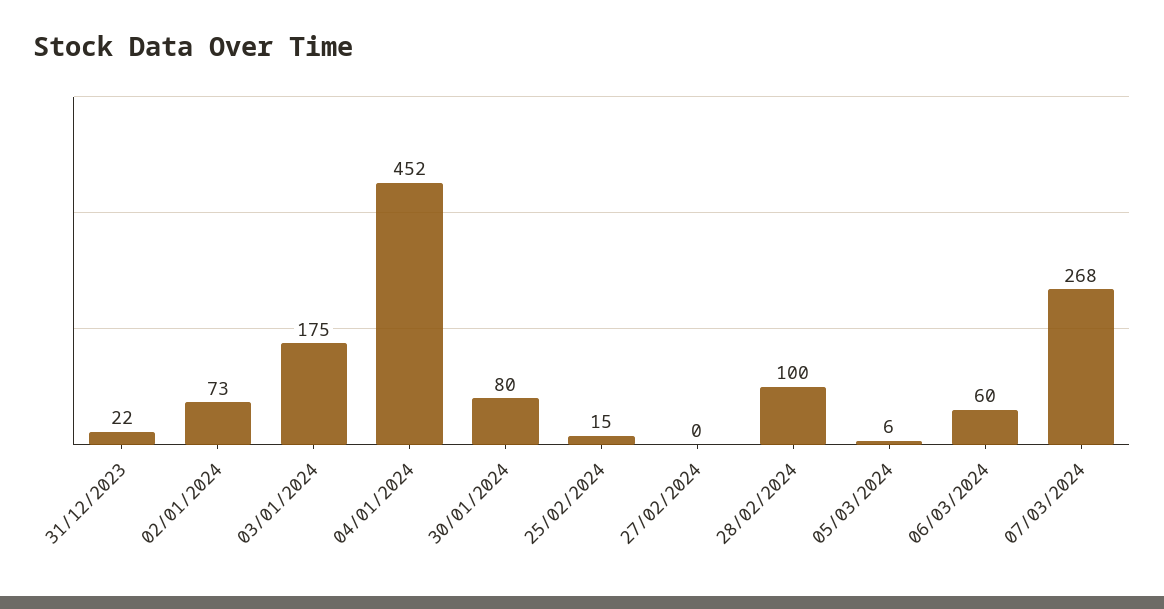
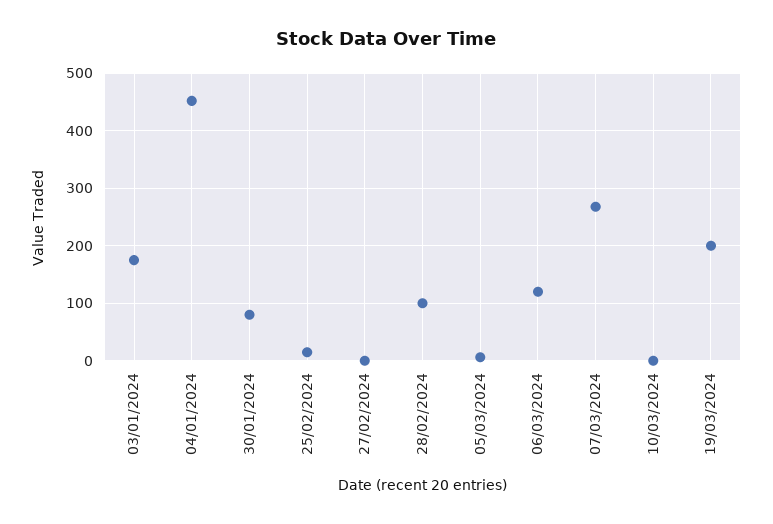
31/12/2023: 22 -> none
02/01/2024: 73 -> none
06/03/2024: 60 -> 120
10/03/2024: none -> 0
19/03/2024: none -> 200

